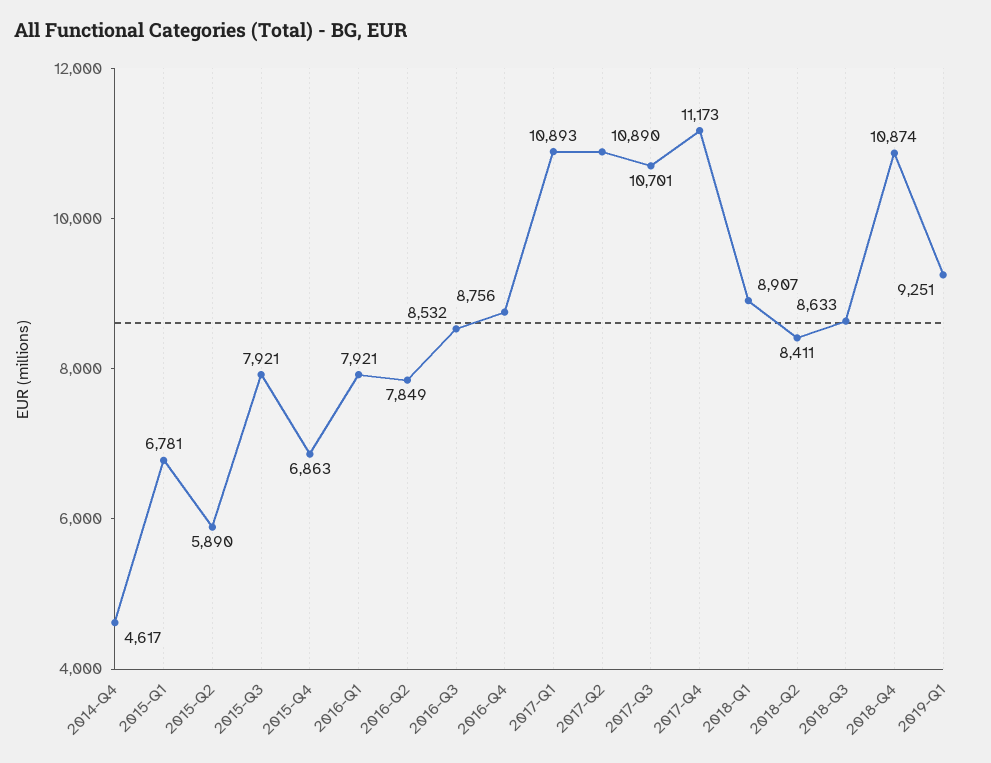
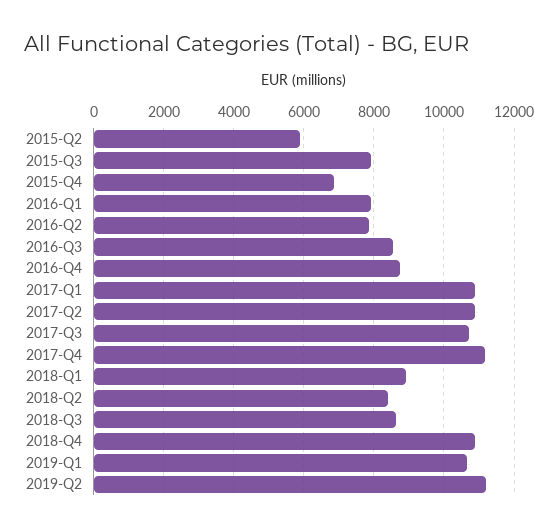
2014-Q4: 4617 -> none
2015-Q1: 6781 -> none
2019-Q1: 9251 -> 10600
2019-Q2: none -> 11200

